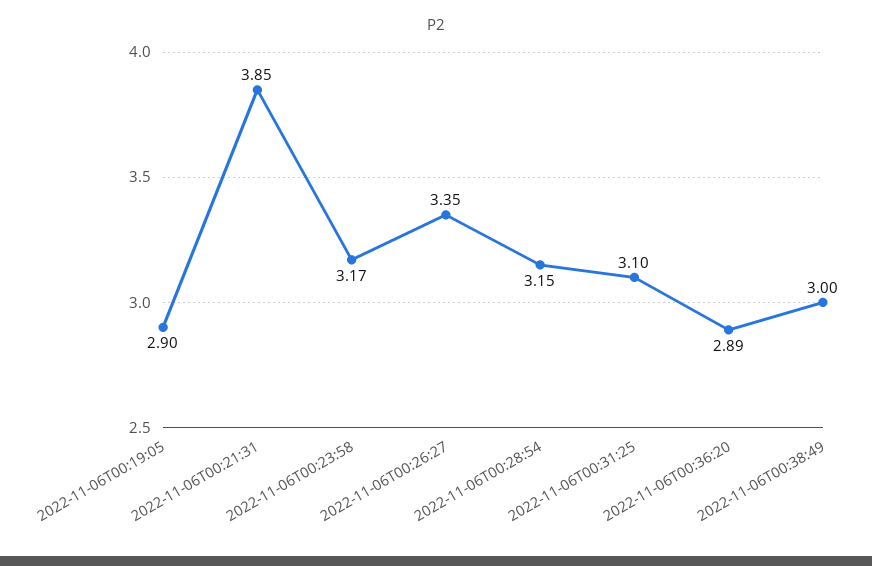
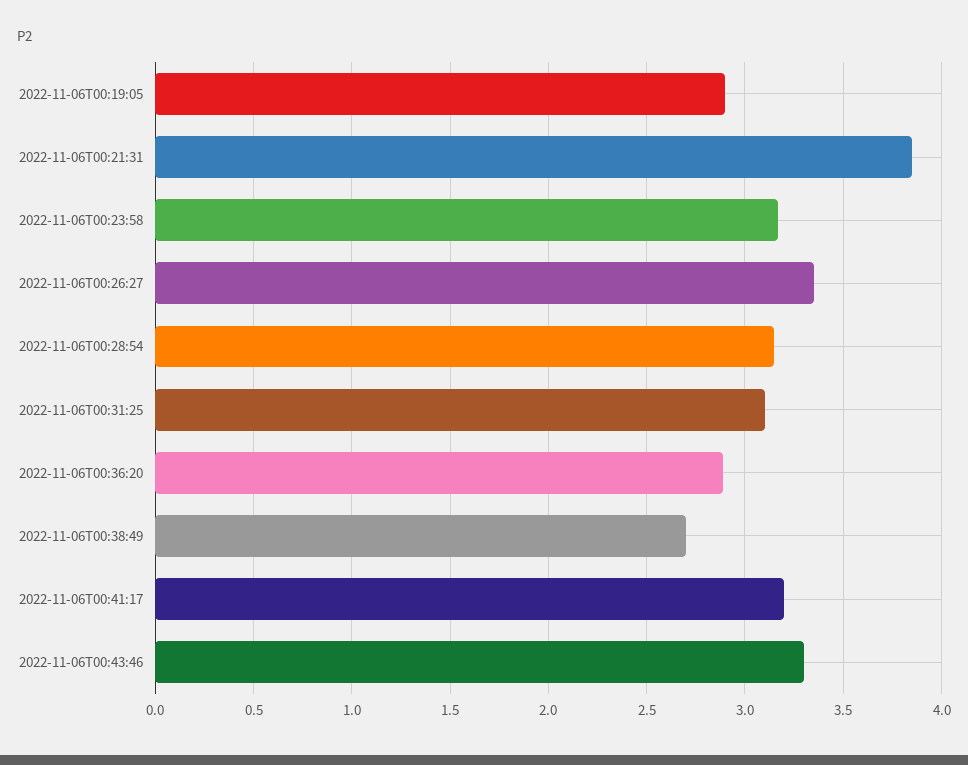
2022-11-06T00:38:49: 3 -> 2.7
2022-11-06T00:41:17: none -> 3.2
2022-11-06T00:43:46: none -> 3.3

